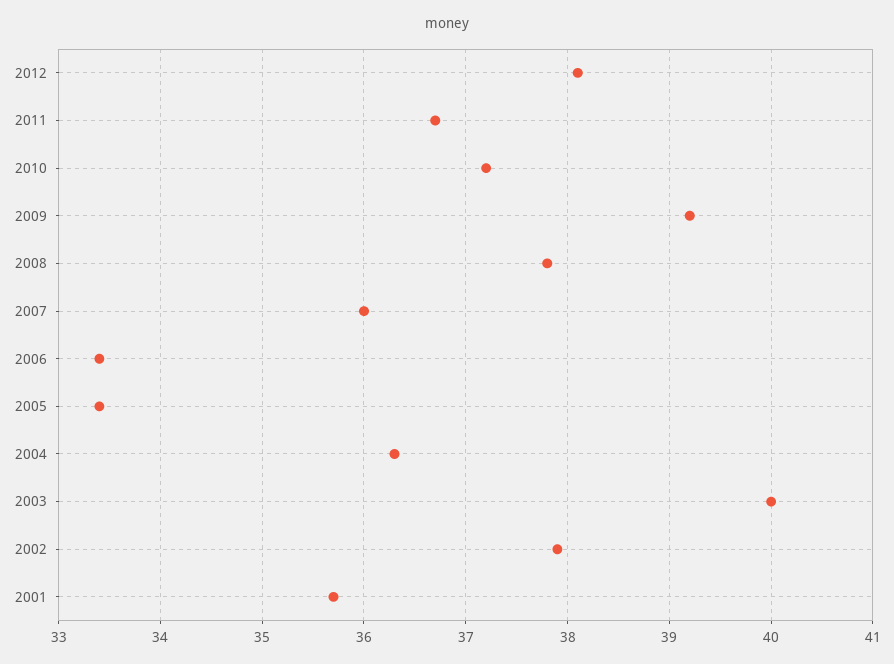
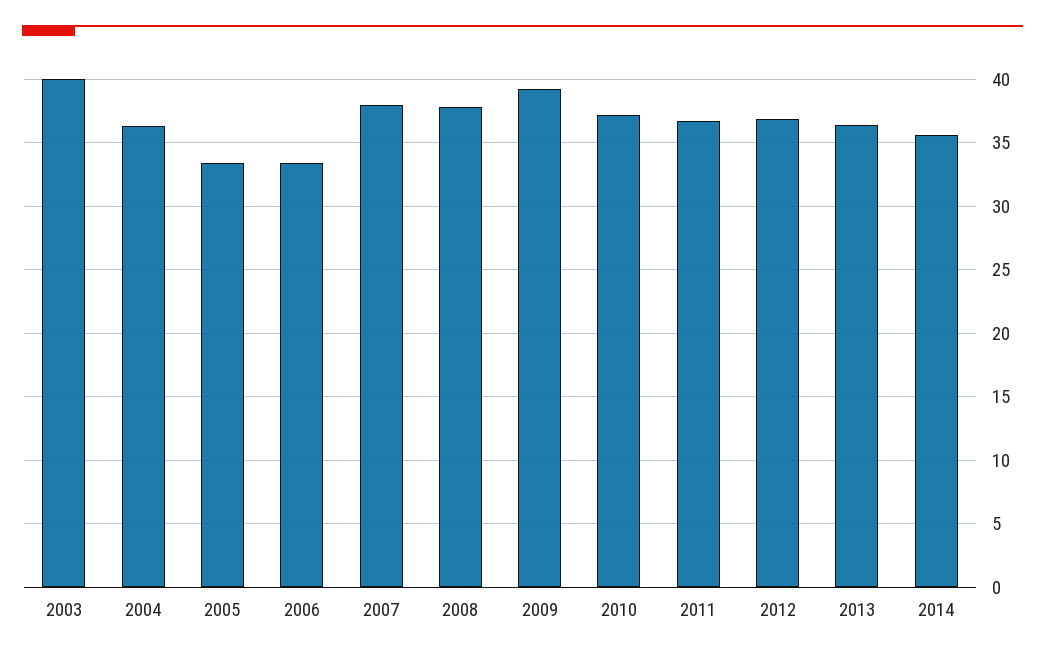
2012: 38.1 -> 37
2007: 36 -> 38
2002: 37.9 -> none
2001: 35.7 -> none
2013: none -> 36.5
2014: none -> 35.5

